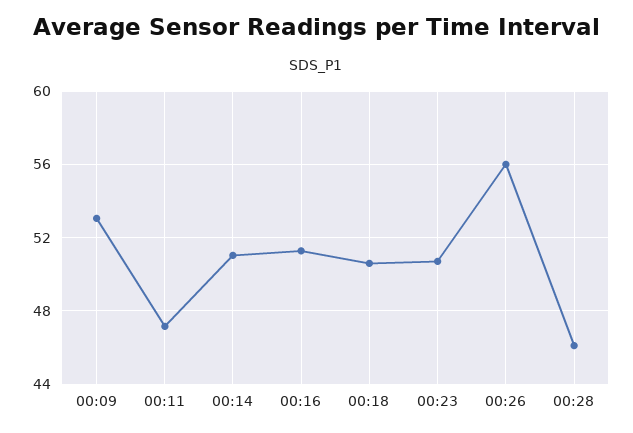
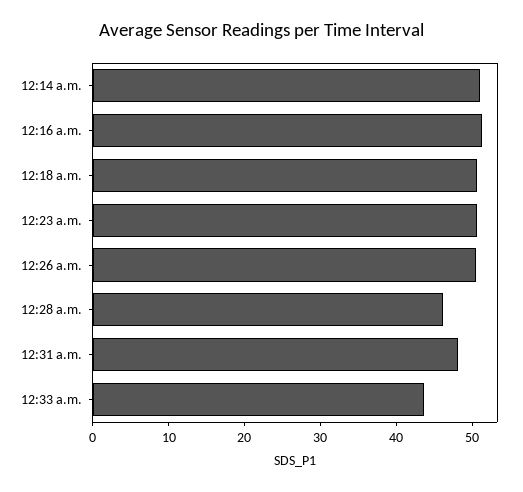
00:09: 53 -> none
00:11: 47 -> none
00:26: 56 -> 50
12:31 a.m.: none -> 48
12:33 a.m.: none -> 44

